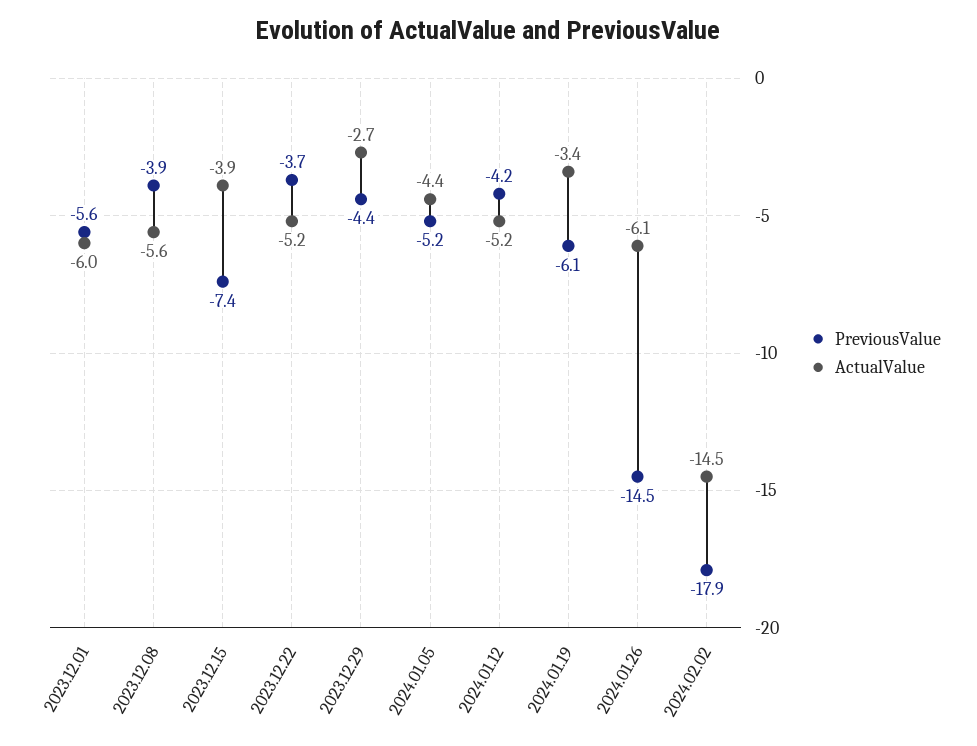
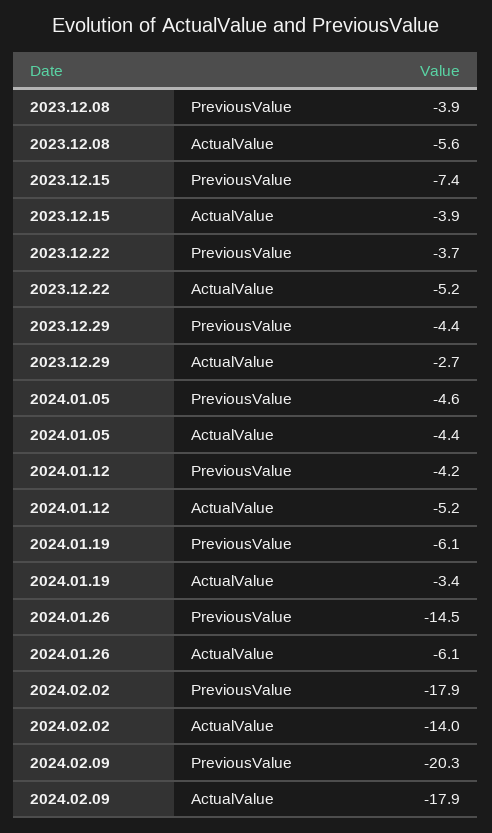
PreviousValue, 2023.12.01: -5.6 -> none
ActualValue, 2023.12.01: -6 -> none
PreviousValue, 2024.01.05: -5.2 -> -4.6
ActualValue, 2024.02.02: -14.5 -> -14
PreviousValue, 2024.02.09: none -> -20.3
ActualValue, 2024.02.09: none -> -17.9

